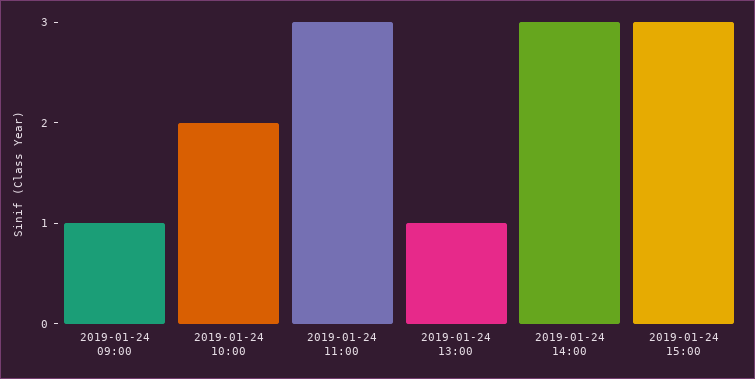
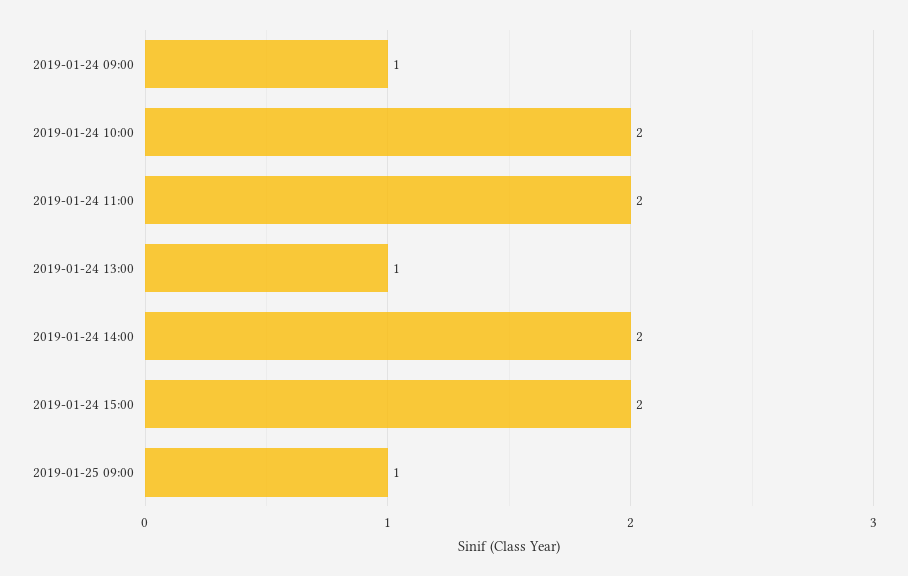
2019-01-24 11:00: 3 -> 2
2019-01-24 14:00: 3 -> 2
2019-01-24 15:00: 3 -> 2
2019-01-25 09:00: none -> 1

